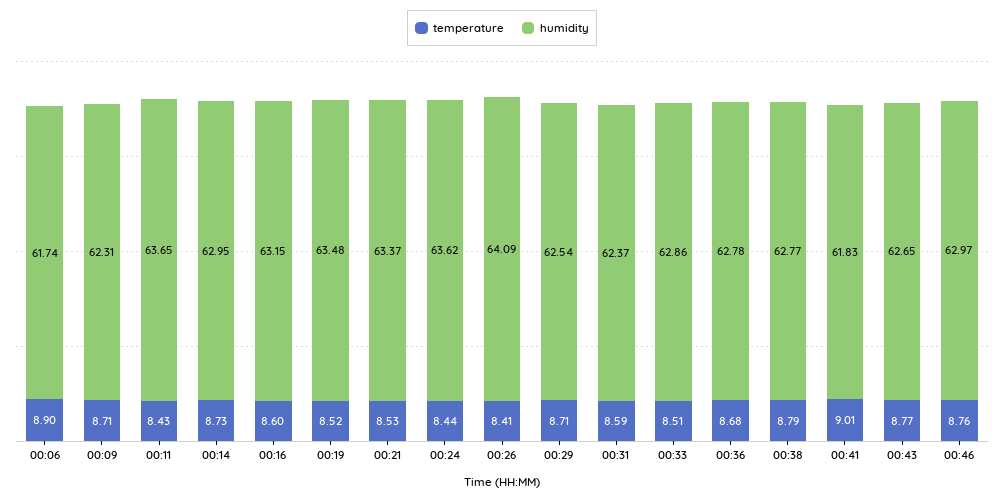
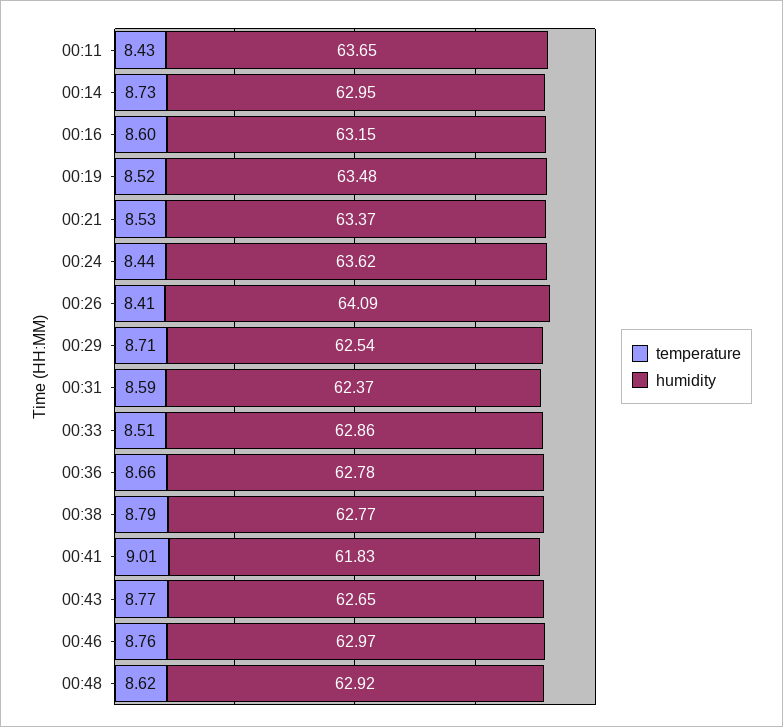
temperature, 00:06: 8.9 -> none
humidity, 00:06: 61.74 -> none
temperature, 00:09: 8.71 -> none
humidity, 00:09: 62.31 -> none
temperature, 00:36: 8.68 -> 8.66
temperature, 00:48: none -> 8.62
humidity, 00:48: none -> 62.92

